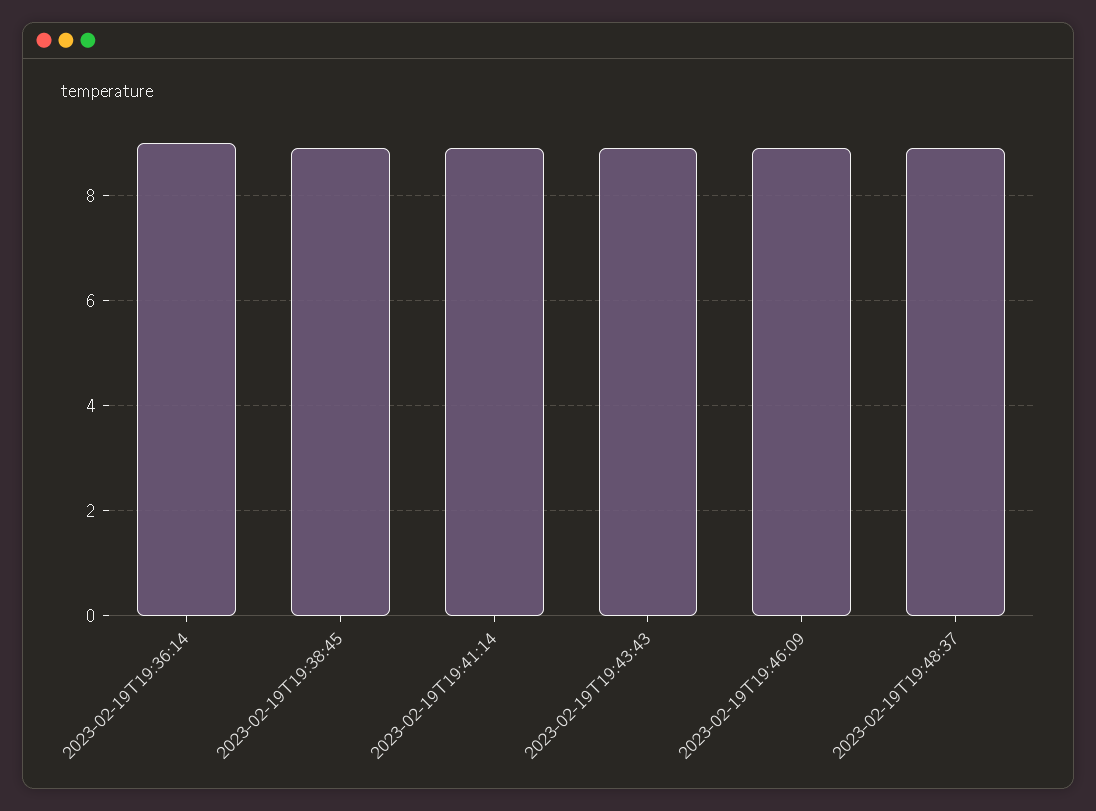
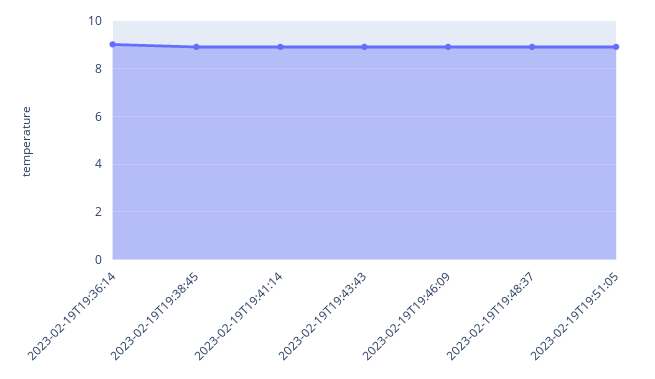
2023-02-19T19:51:05: none -> 9

